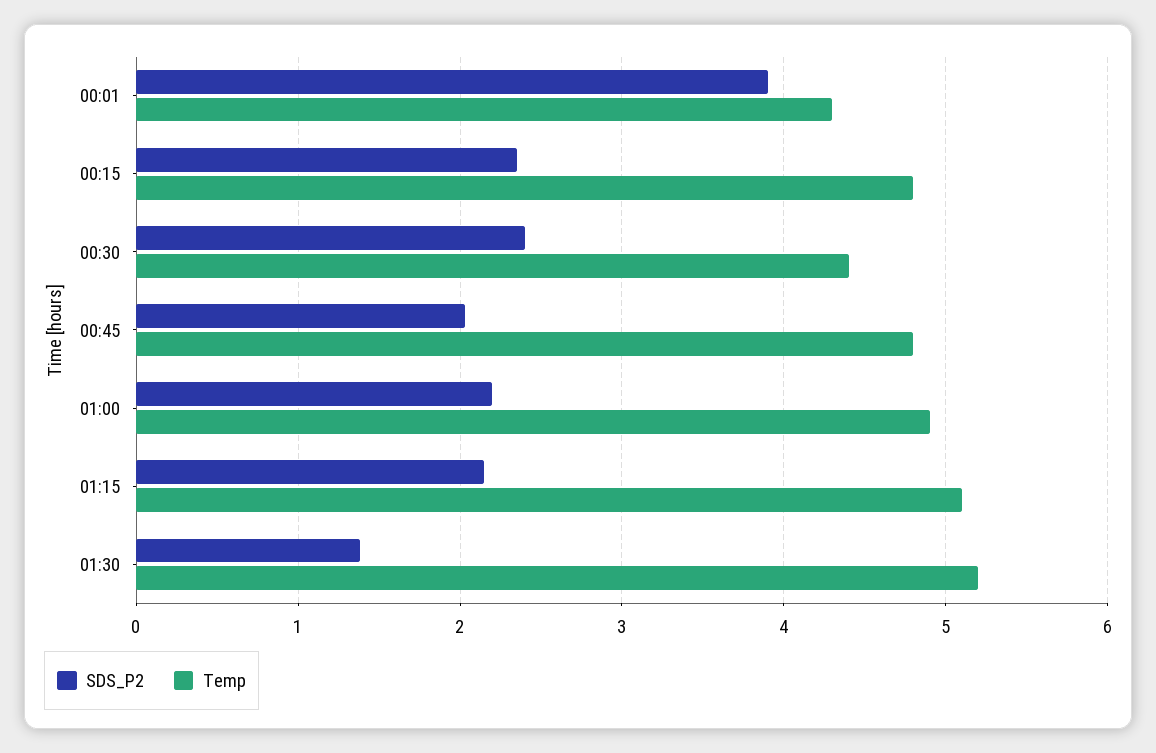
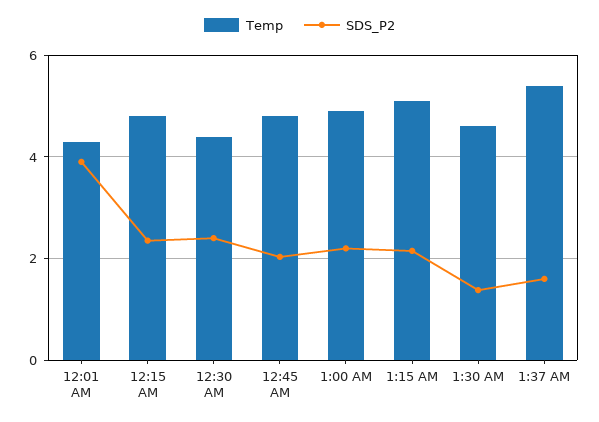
Temp, 01:30: 5.2 -> 4.6
Temp, 1:37 AM: none -> 5.4
SDS_P2, 1:37 AM: none -> 1.6

